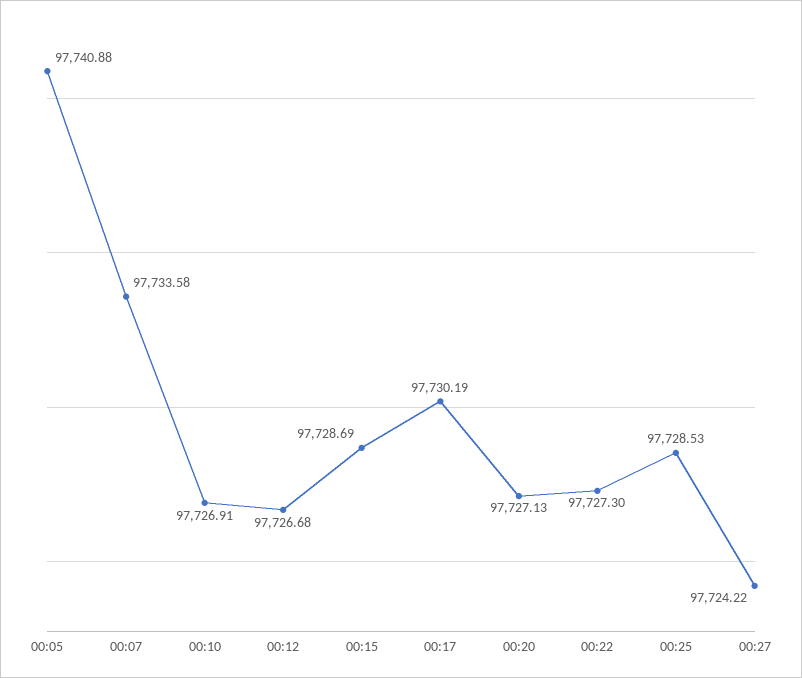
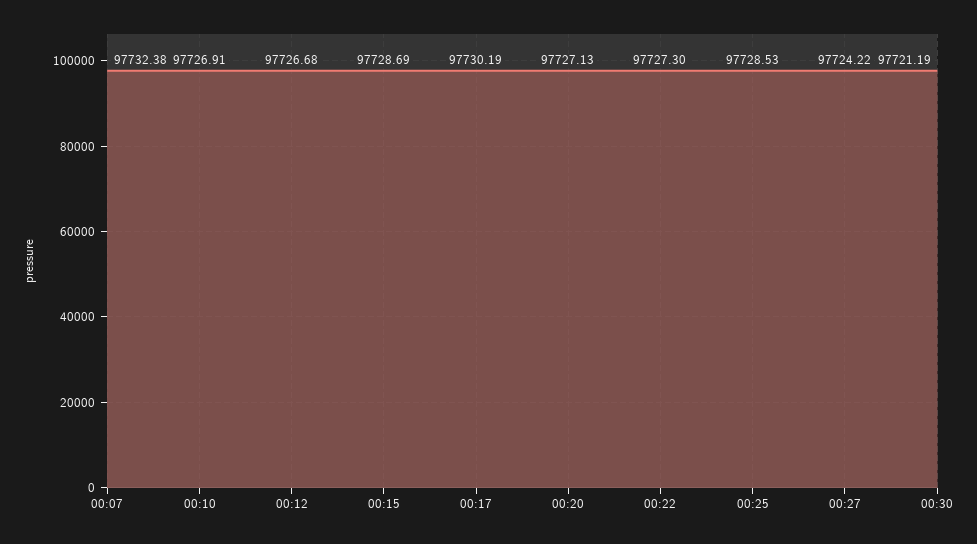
00:05: 97740.88 -> none
00:07: 97733.58 -> 97732.38
00:30: none -> 97721.19

